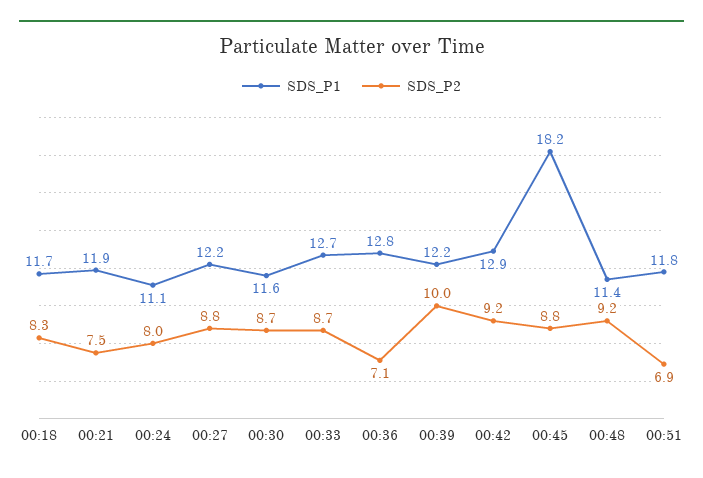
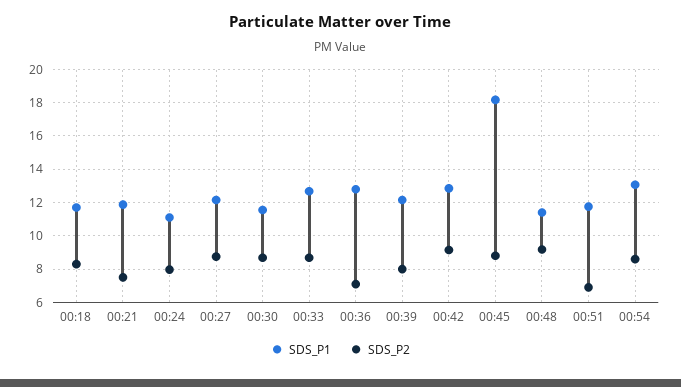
SDS_P2, 00:39: 10 -> 8
SDS_P1, 00:54: none -> 13
SDS_P2, 00:54: none -> 8.5

